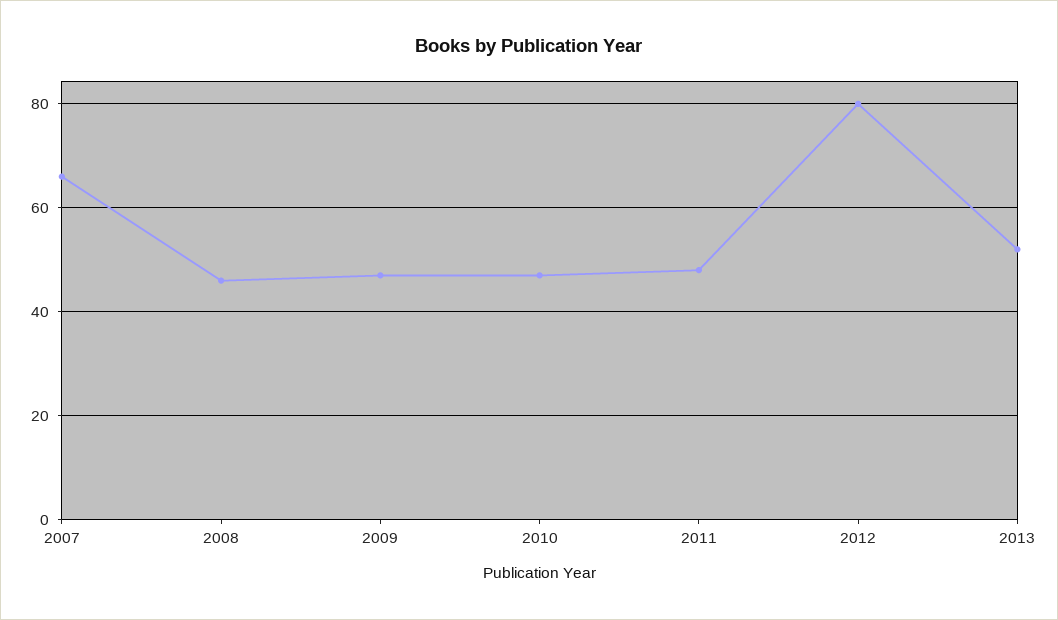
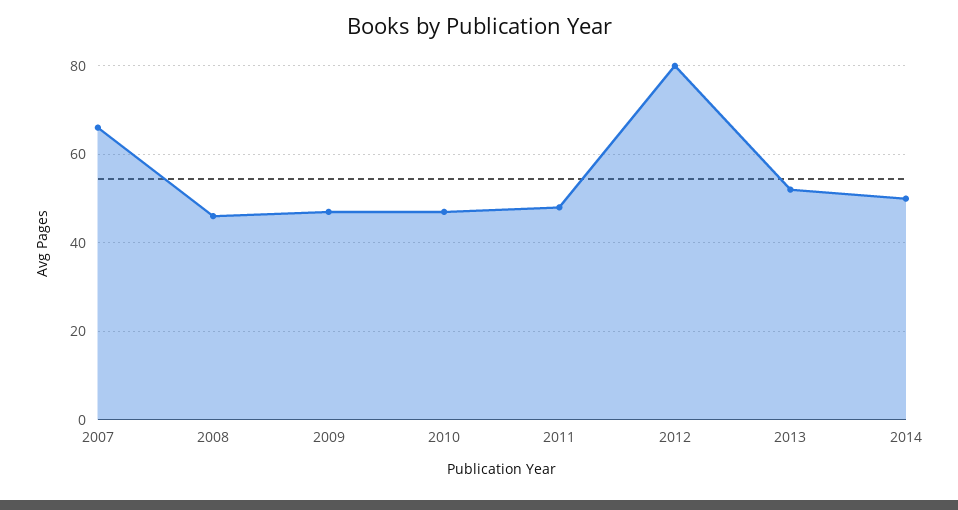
2014: none -> 50

